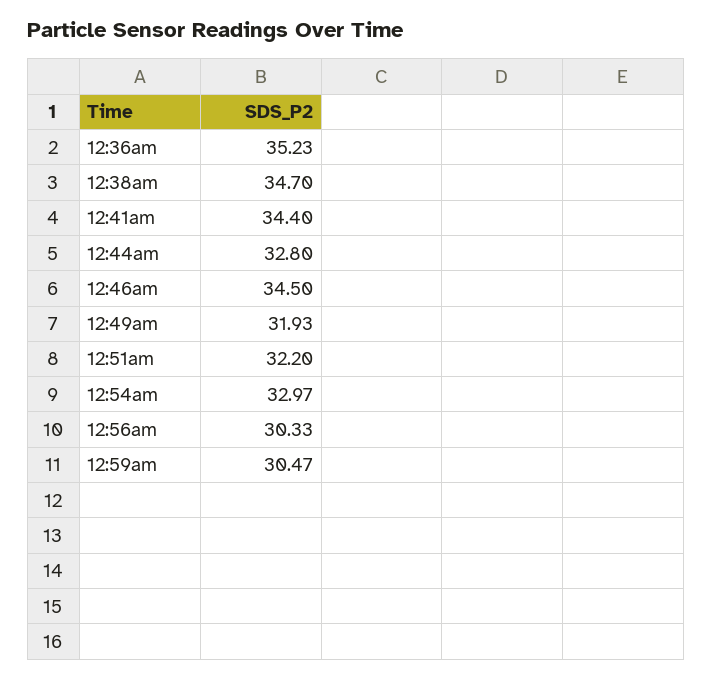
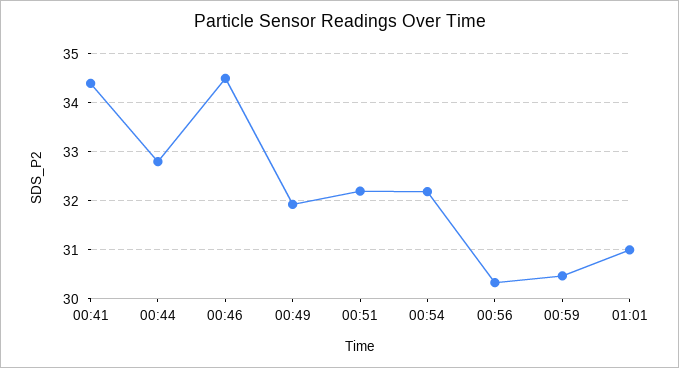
12:36am: 35.23 -> none
12:38am: 34.7 -> none
12:54am: 32.97 -> 32.2
01:01: none -> 31

